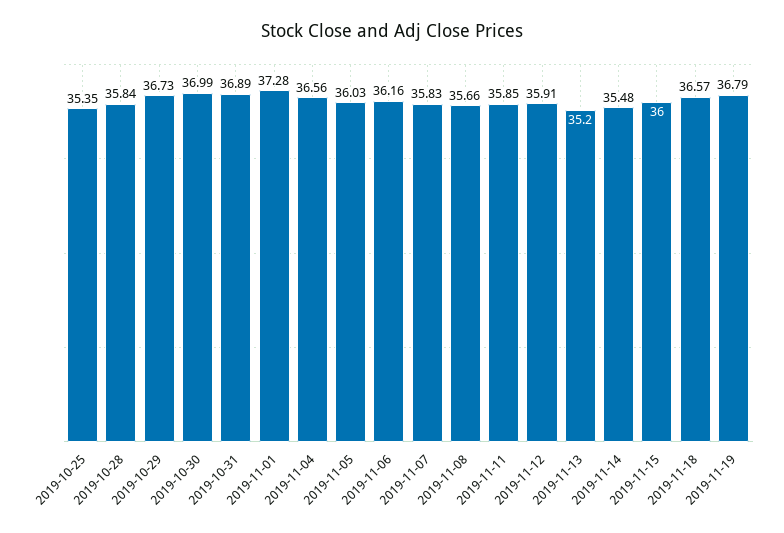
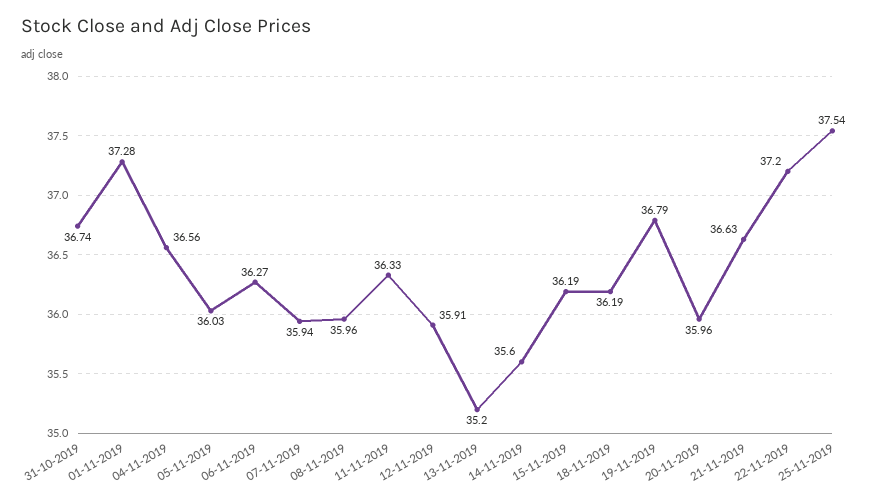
2019-10-25: 35.35 -> none
2019-10-28: 35.84 -> none
2019-10-29: 36.73 -> none
2019-10-30: 36.99 -> none
2019-10-31: 36.89 -> 36.74
2019-11-06: 36.16 -> 36.27
2019-11-07: 35.83 -> 35.94
2019-11-08: 35.66 -> 35.96
2019-11-11: 35.85 -> 36.33
2019-11-14: 35.48 -> 35.6
2019-11-15: 36 -> 36.19
2019-11-18: 36.57 -> 36.19
20-11-2019: none -> 35.96
21-11-2019: none -> 36.63
22-11-2019: none -> 37.2
25-11-2019: none -> 37.54

